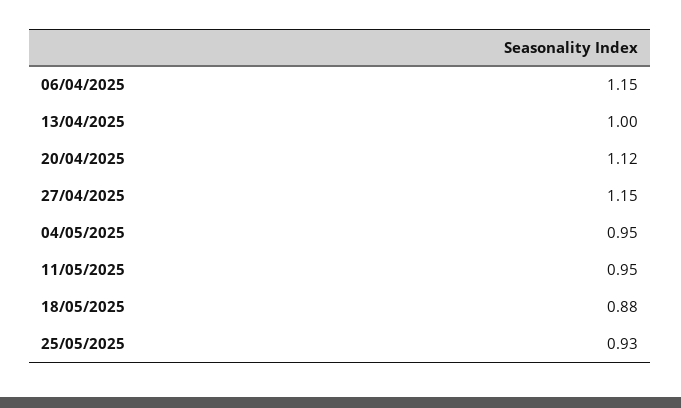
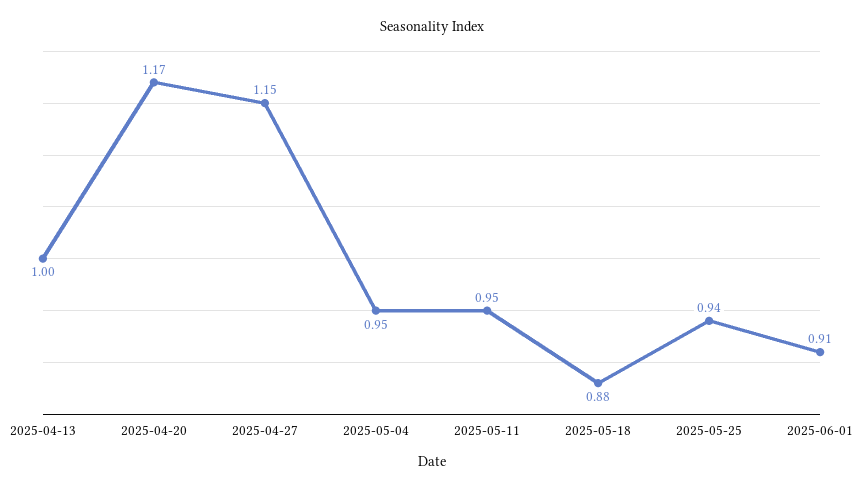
06/04/2025: 1.15 -> none
20/04/2025: 1.12 -> 1.17
25/05/2025: 0.93 -> 0.94
2025-06-01: none -> 0.91

